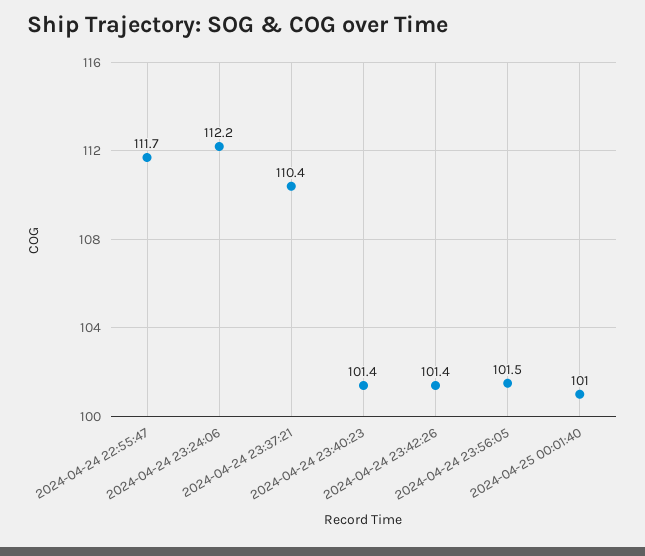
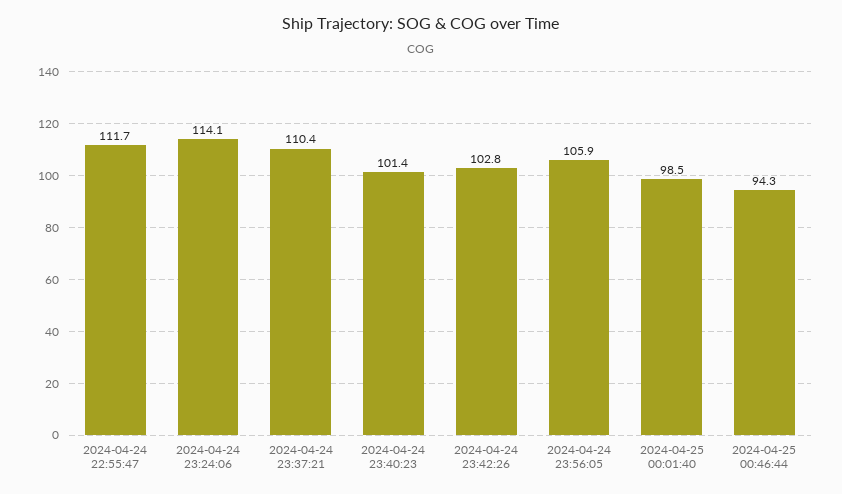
2024-04-24 23:24:06: 112.2 -> 114.1
2024-04-24 23:42:26: 101.4 -> 102.8
2024-04-24 23:56:05: 101.5 -> 105.9
2024-04-25 00:01:40: 101 -> 98.5
2024-04-25 00:46:44: none -> 94.3

